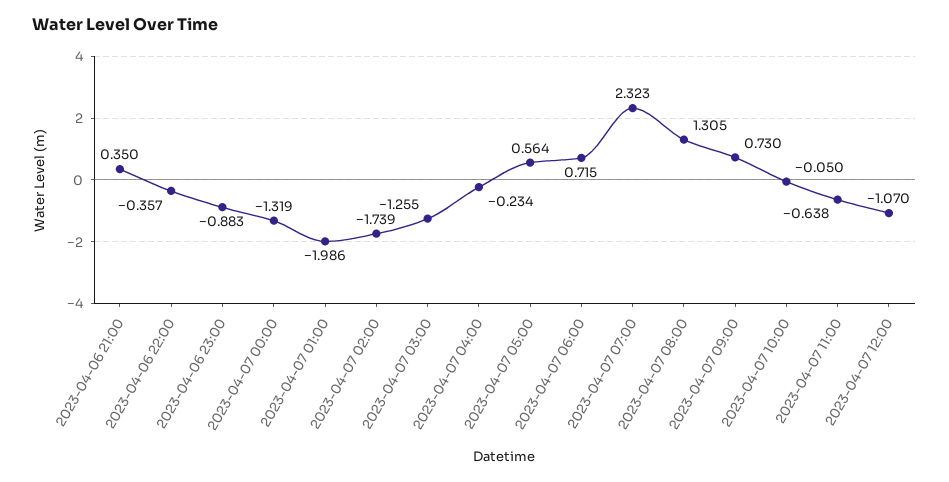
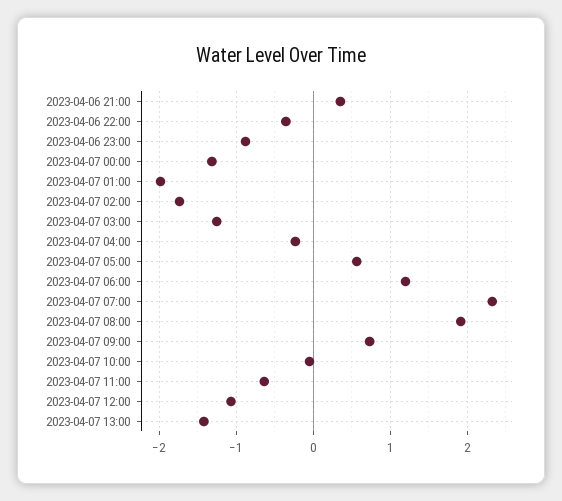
2023-04-07 06:00: 0.715 -> 1.2
2023-04-07 08:00: 1.305 -> 1.9
2023-04-07 13:00: none -> -1.4

